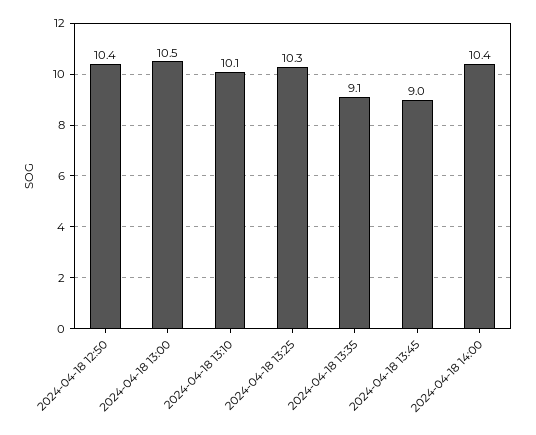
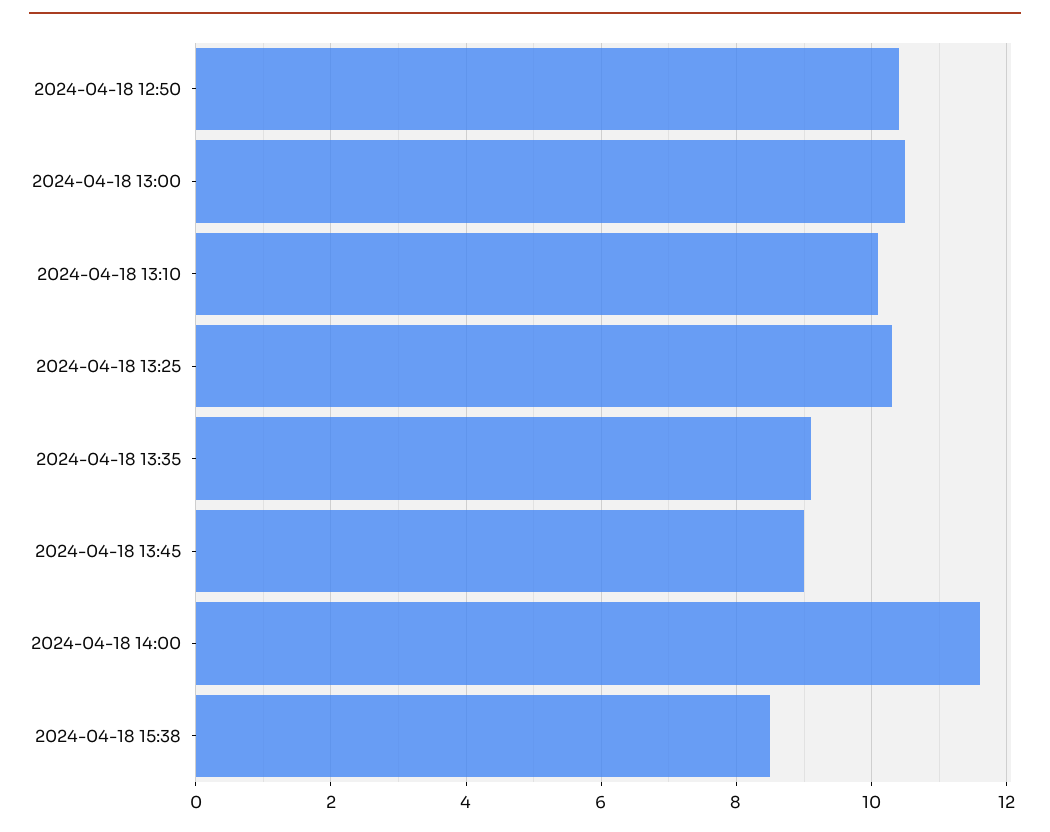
2024-04-18 14:00: 10.4 -> 11.5
2024-04-18 15:38: none -> 8.5

